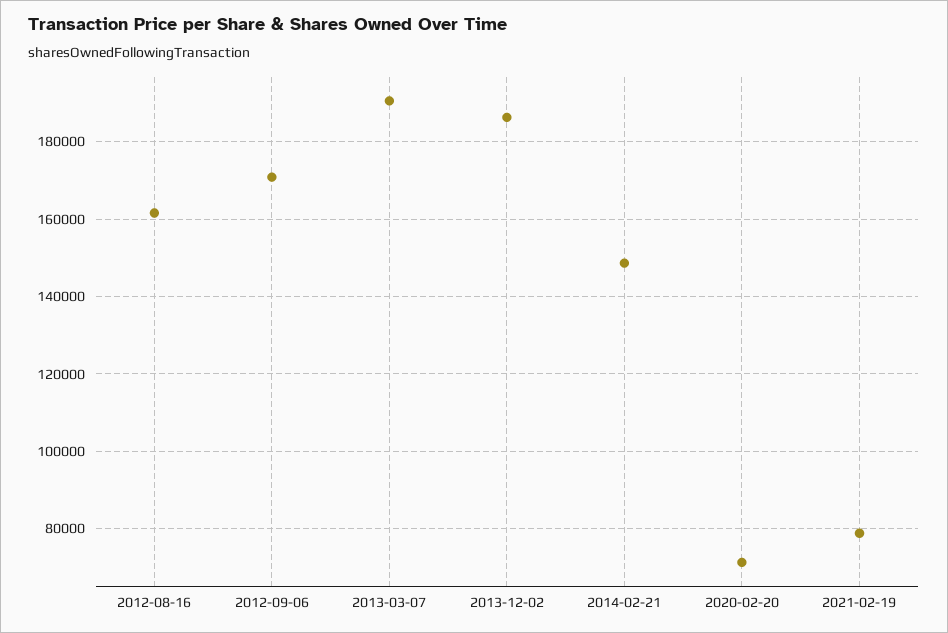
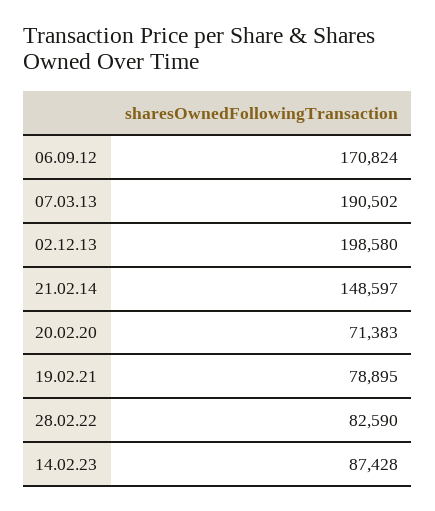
2012-08-16: 162000 -> none
2013-12-02: 186000 -> 198580
28.02.22: none -> 82590
14.02.23: none -> 87428

